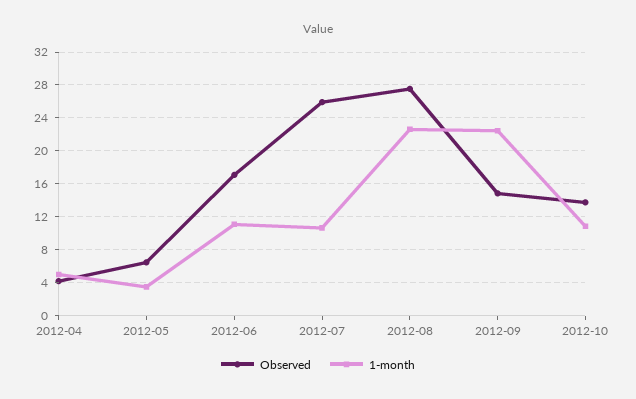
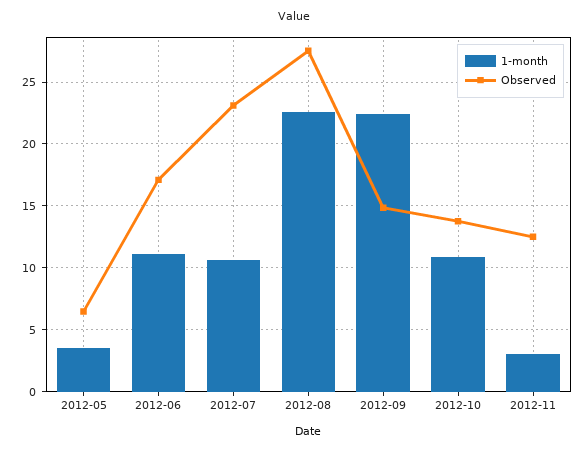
Observed, 2012-04: 4 -> none
1-month, 2012-04: 5 -> none
Observed, 2012-07: 26 -> 23
1-month, 2012-11: none -> 3
Observed, 2012-11: none -> 12.5

